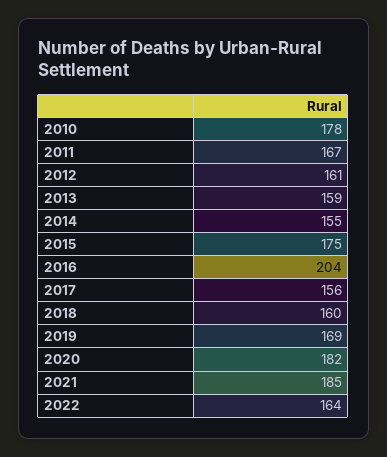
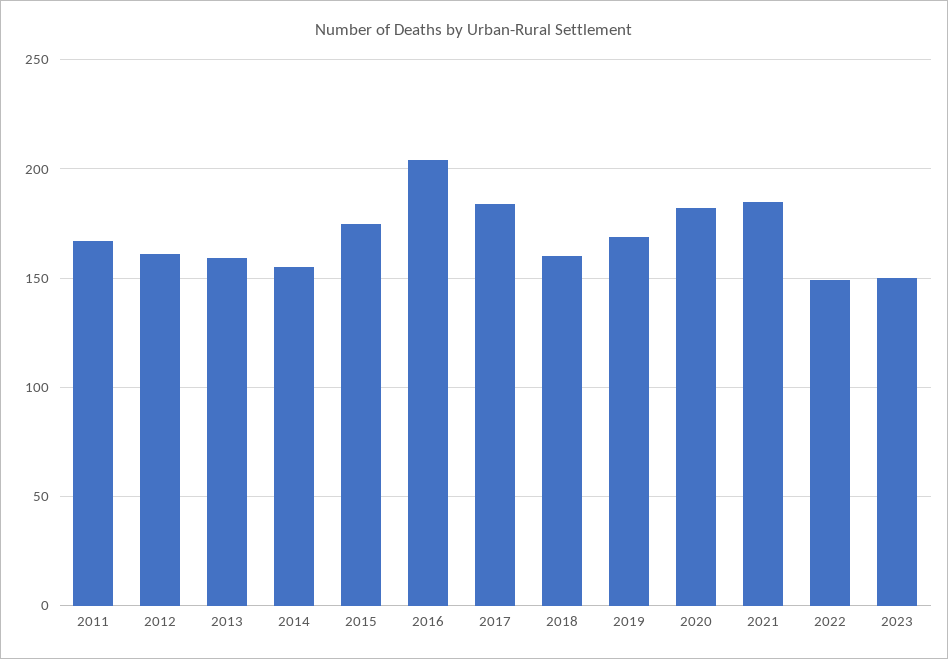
2010: 178 -> none
2017: 156 -> 185
2022: 164 -> 150
2023: none -> 150

